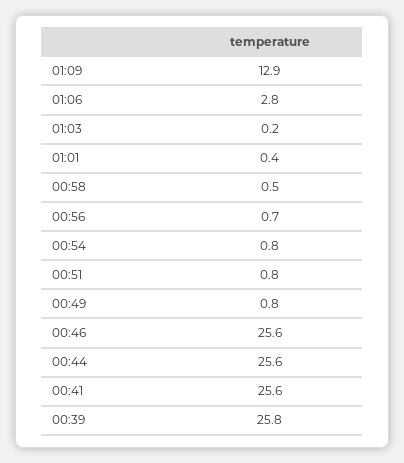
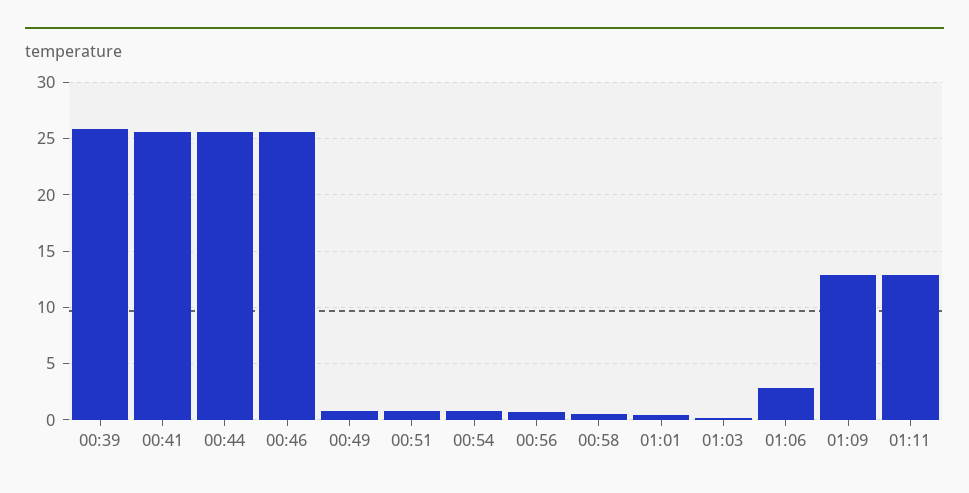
01:11: none -> 13

